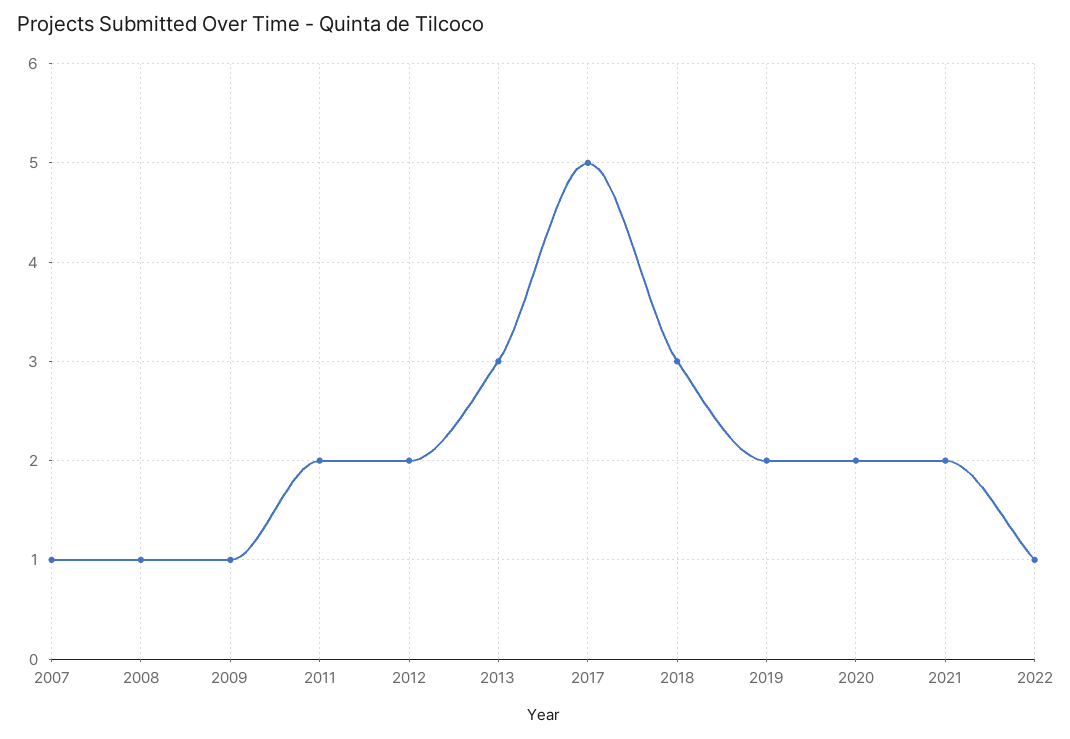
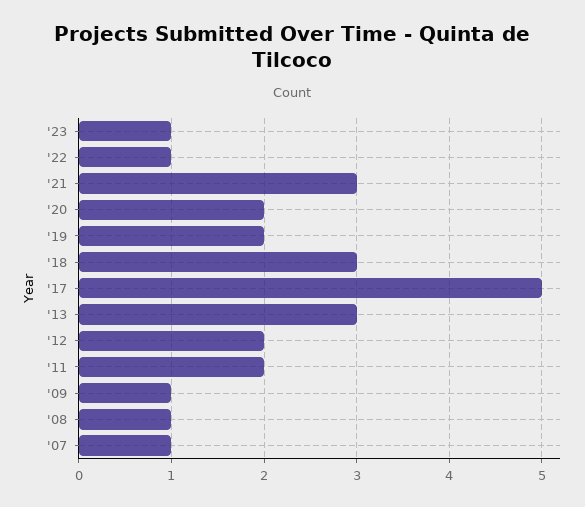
2021: 2 -> 3
'23: none -> 1

